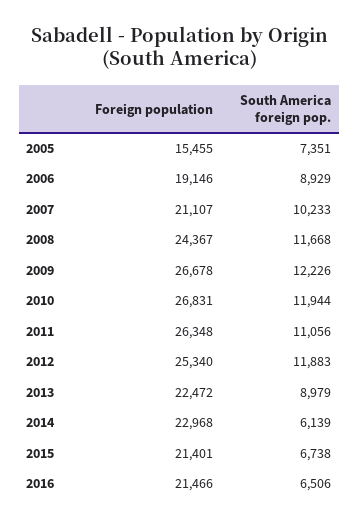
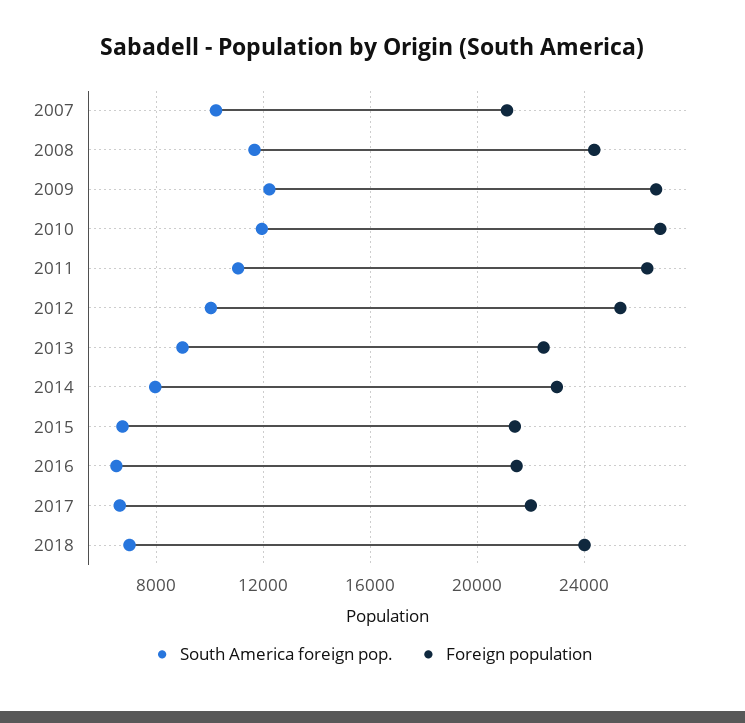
Foreign population, 2005: 15455 -> none
South America foreign pop., 2005: 7351 -> none
Foreign population, 2006: 19146 -> none
South America foreign pop., 2006: 8929 -> none
South America foreign pop., 2012: 11883 -> 10000
South America foreign pop., 2014: 6139 -> 8000
South America foreign pop., 2017: none -> 6500
Foreign population, 2017: none -> 22000
South America foreign pop., 2018: none -> 7000
Foreign population, 2018: none -> 24000

